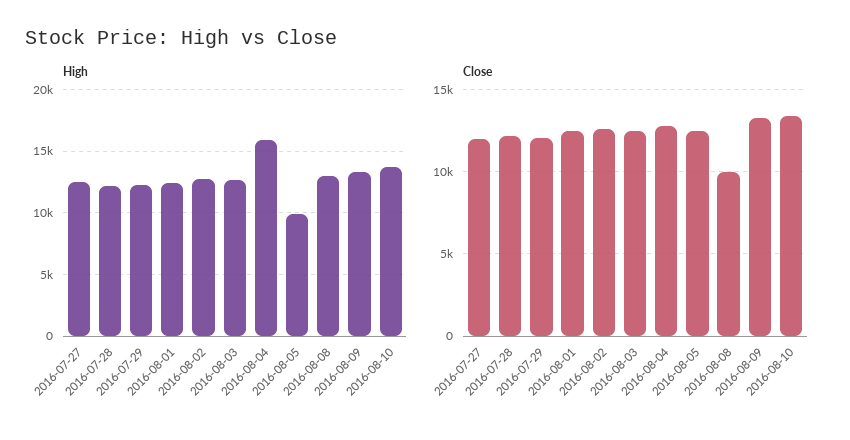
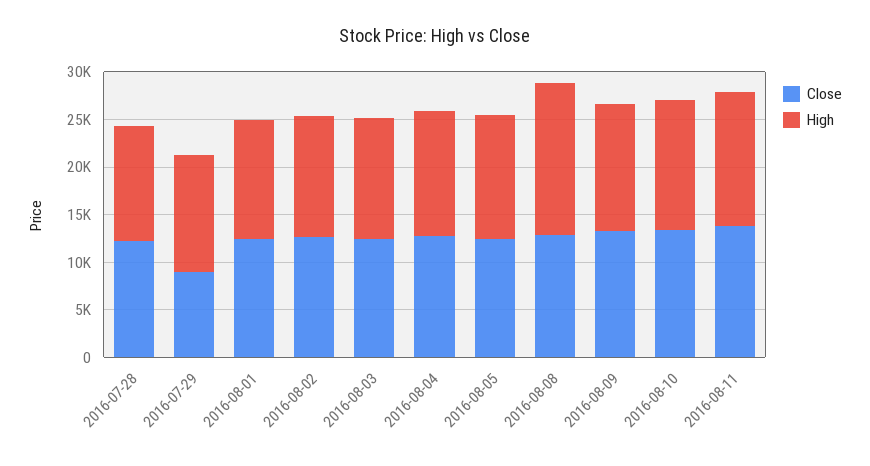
High, 2016-07-27: 12500 -> none
High, 2016-08-04: 16000 -> 13000
High, 2016-08-05: 10000 -> 13000
High, 2016-08-08: 13000 -> 16000
Close, 2016-07-27: 12000 -> none
Close, 2016-07-29: 12000 -> 9000
Close, 2016-08-08: 10000 -> 13000
Close, 2016-08-11: none -> 14000
High, 2016-08-11: none -> 14000

